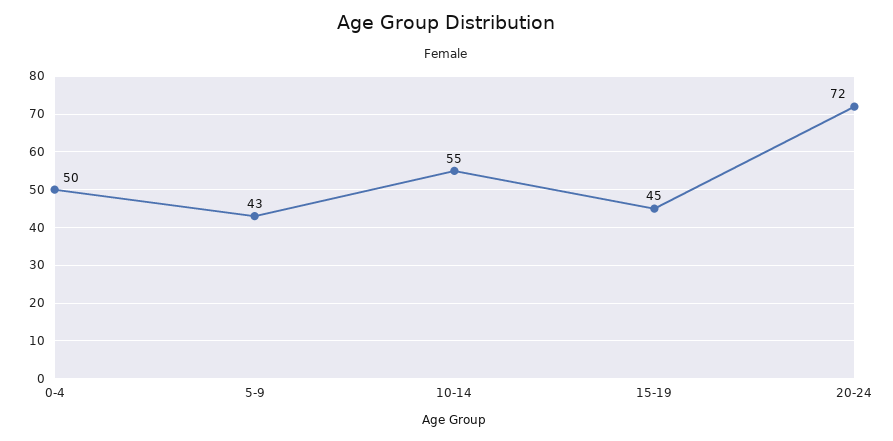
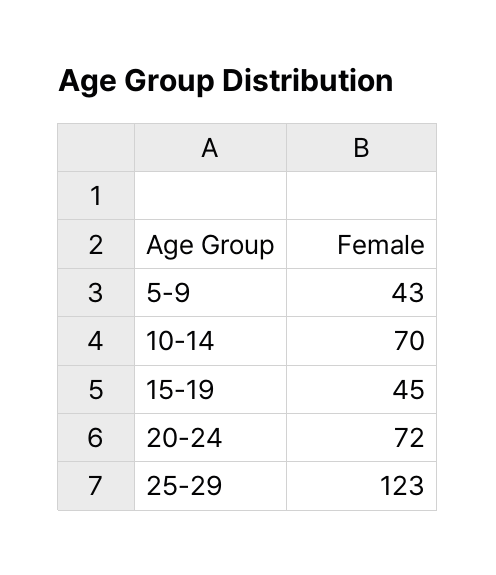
0-4: 50 -> none
10-14: 55 -> 70
25-29: none -> 123

